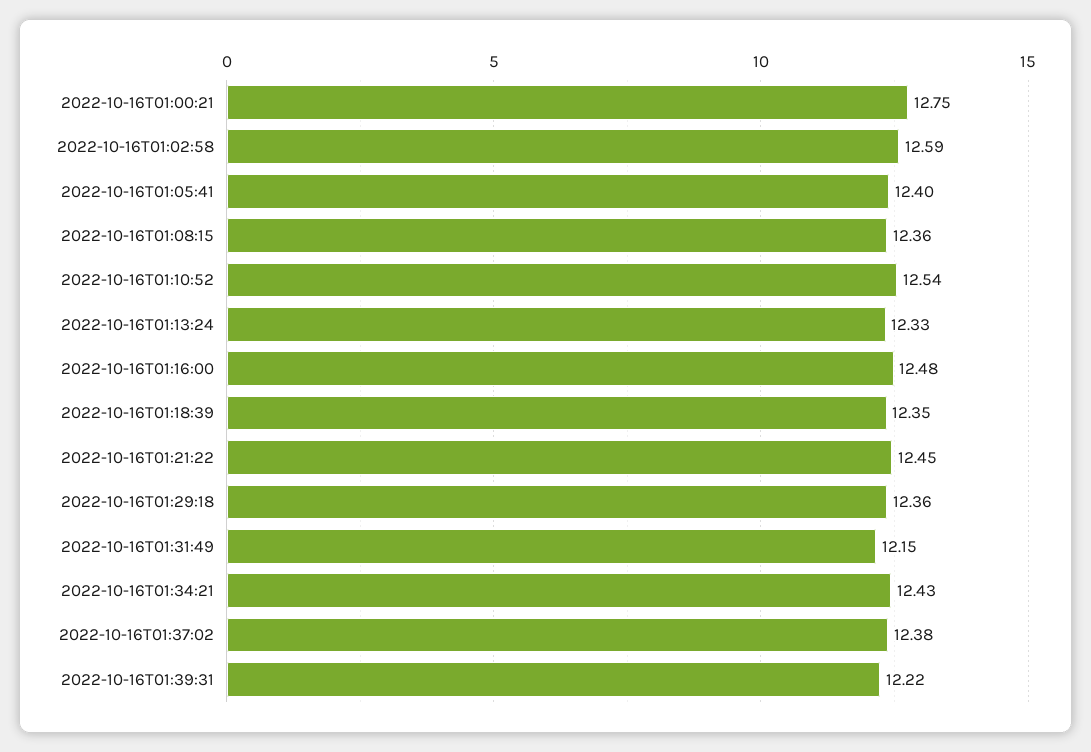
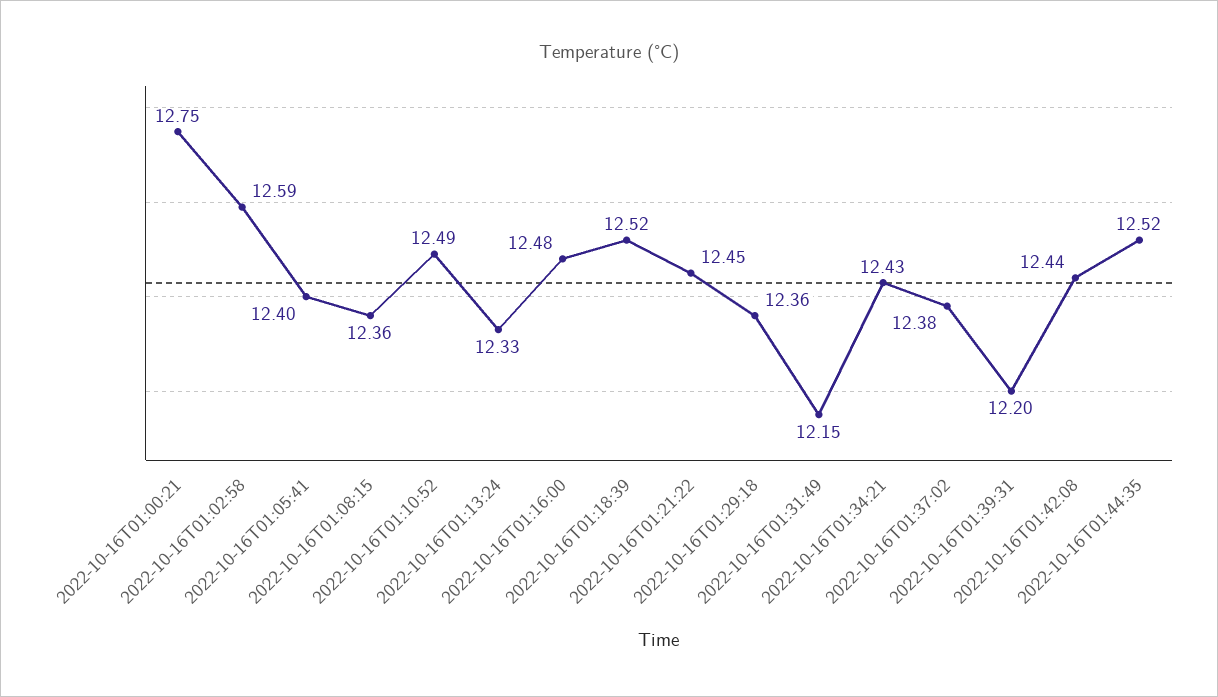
2022-10-16T01:10:52: 12.54 -> 12.49
2022-10-16T01:18:39: 12.35 -> 12.52
2022-10-16T01:39:31: 12.22 -> 12.2
2022-10-16T01:42:08: none -> 12.44
2022-10-16T01:44:35: none -> 12.52

